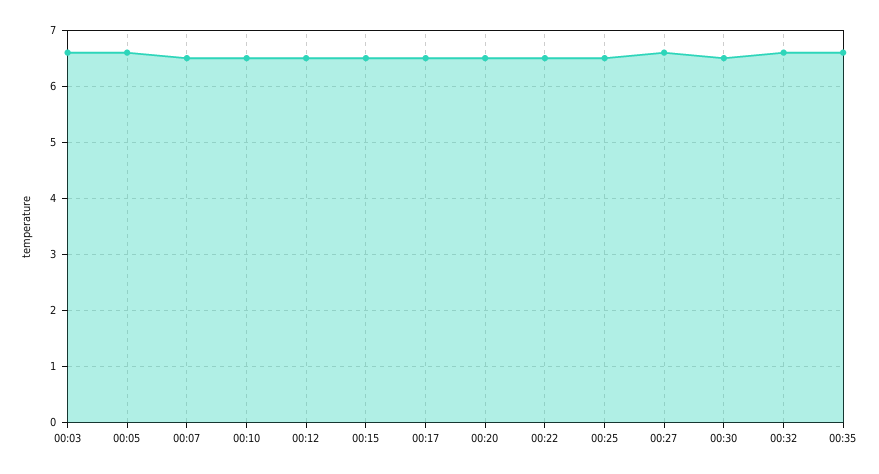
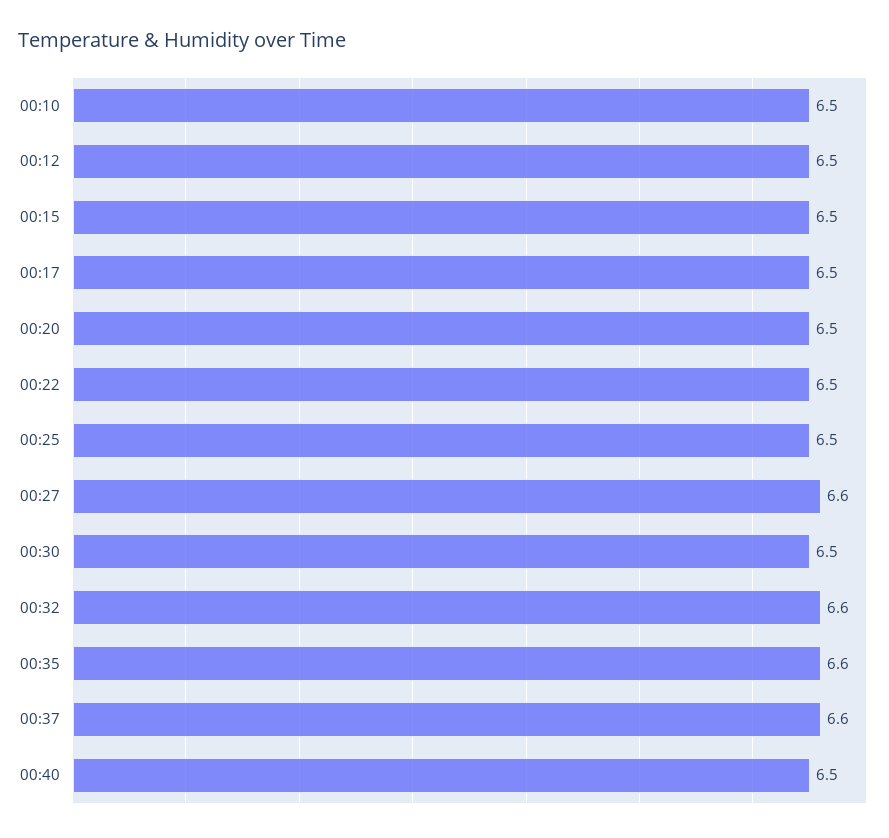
00:03: 6.5 -> none
00:05: 6.5 -> none
00:07: 6.5 -> none
00:37: none -> 6.6
00:40: none -> 6.5

